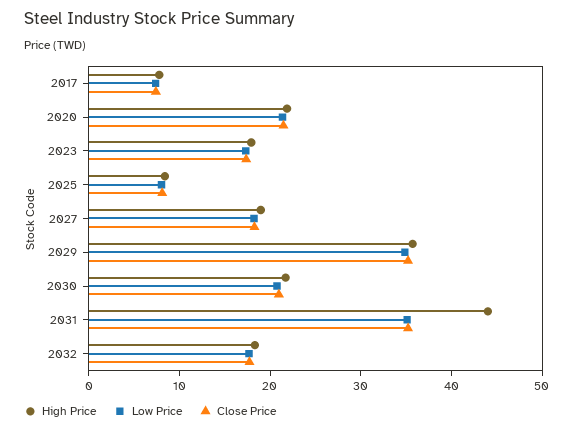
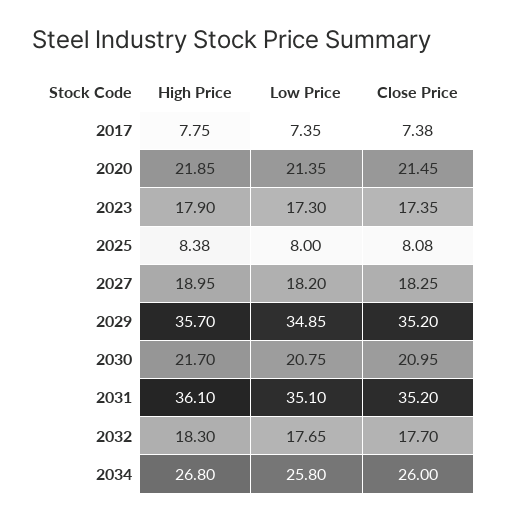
High Price, 2031: 44 -> 36.1
High Price, 2034: none -> 26.8
Low Price, 2034: none -> 25.8
Close Price, 2034: none -> 26

